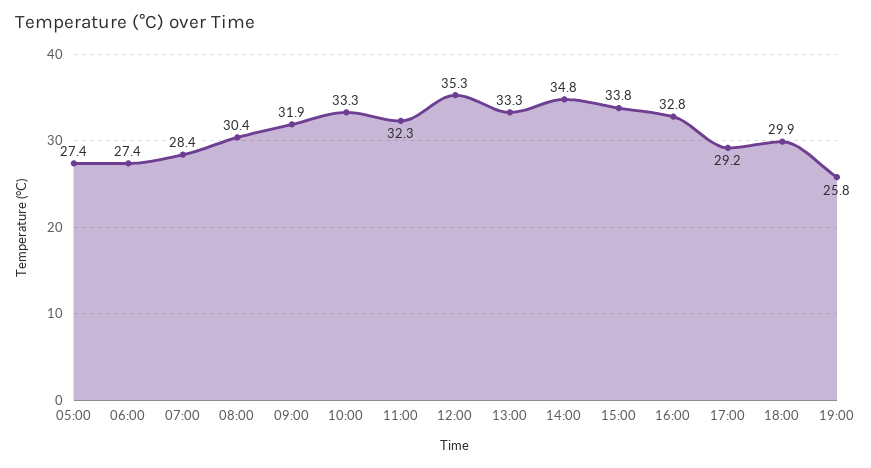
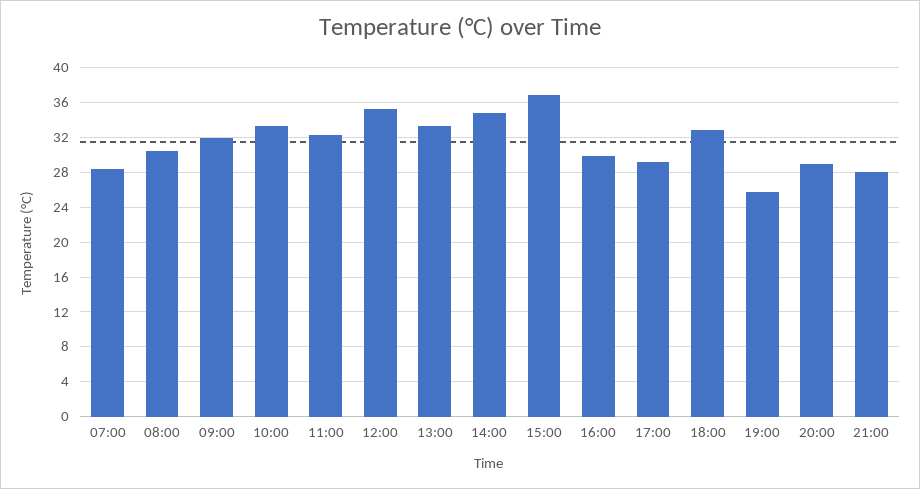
05:00: 27.4 -> none
06:00: 27.4 -> none
15:00: 33.8 -> 37
16:00: 32.8 -> 30
18:00: 29.9 -> 33
20:00: none -> 29
21:00: none -> 28

